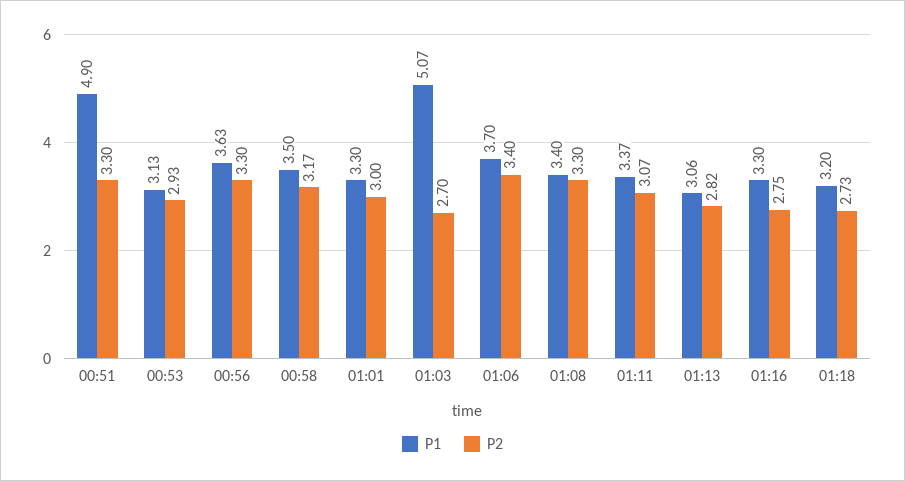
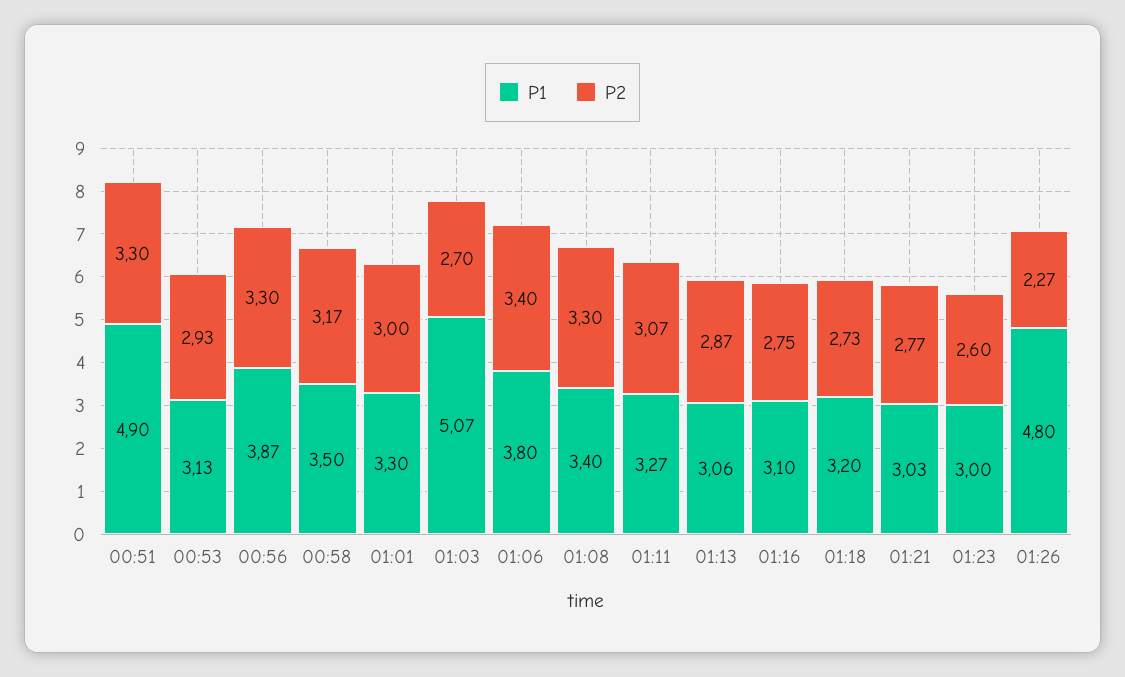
P1, 00:56: 3.63 -> 3.87
P1, 01:06: 3.7 -> 3.8
P1, 01:11: 3.37 -> 3.27
P2, 01:13: 2.82 -> 2.87
P1, 01:16: 3.3 -> 3.1
P1, 01:21: none -> 3.03
P2, 01:21: none -> 2.77
P1, 01:23: none -> 3
P2, 01:23: none -> 2.6
P1, 01:26: none -> 4.8
P2, 01:26: none -> 2.27

